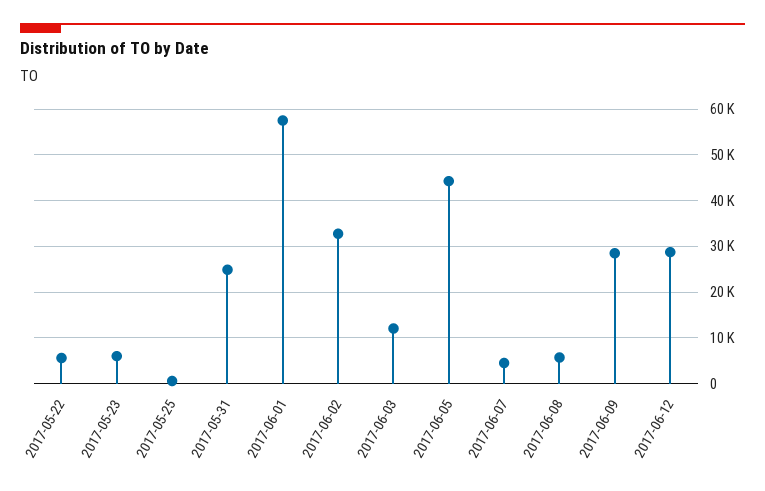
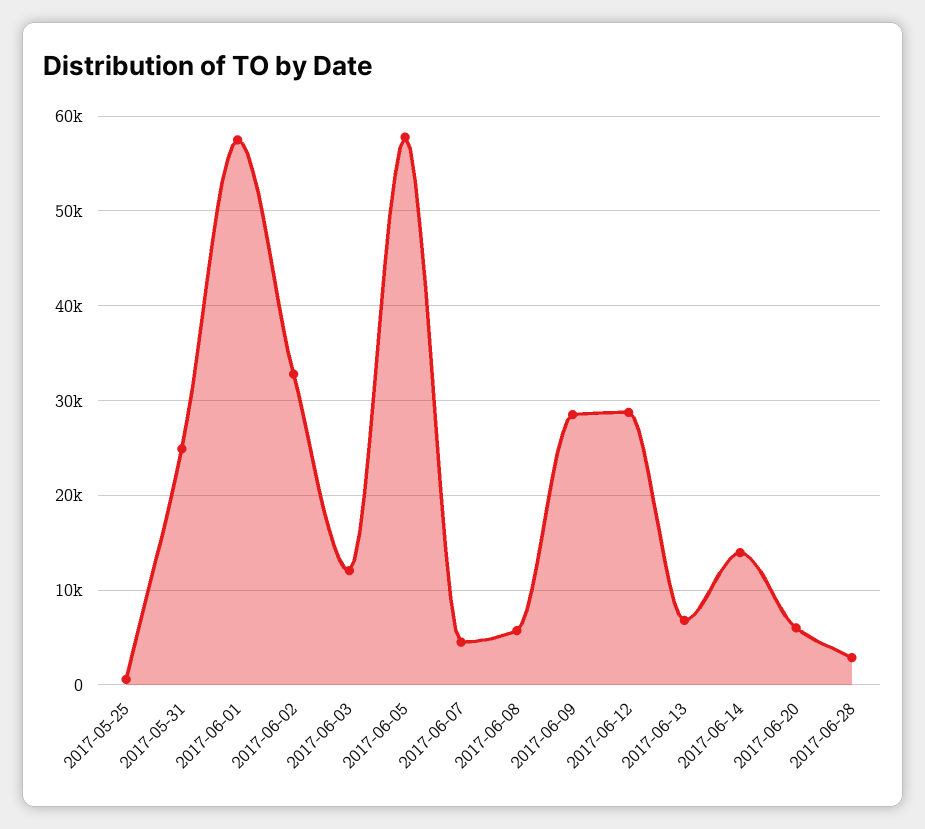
2017-05-22: 6000 -> none
2017-05-23: 6000 -> none
2017-06-05: 44000 -> 58000
2017-06-13: none -> 7000
2017-06-14: none -> 14000
2017-06-20: none -> 6000
2017-06-28: none -> 3000

